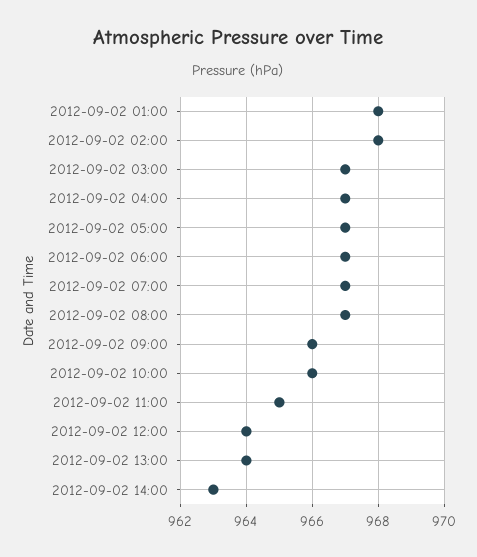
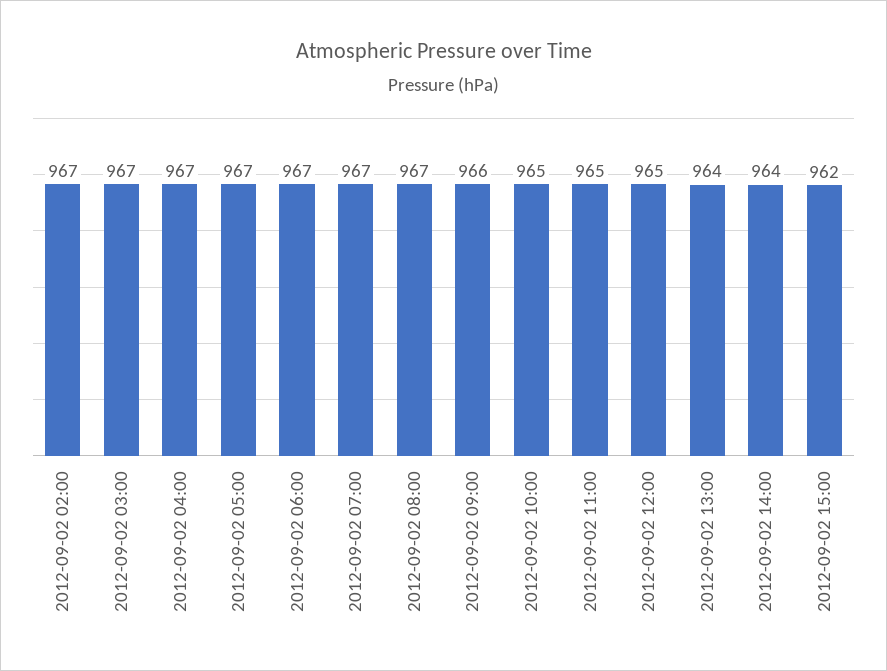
2012-09-02 01:00: 968 -> none
2012-09-02 02:00: 968 -> 967
2012-09-02 10:00: 966 -> 965
2012-09-02 12:00: 964 -> 965
2012-09-02 14:00: 963 -> 964
2012-09-02 15:00: none -> 962

